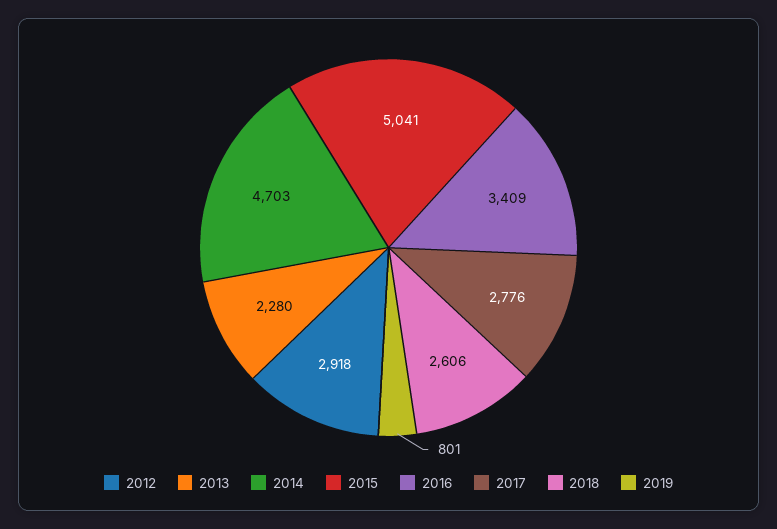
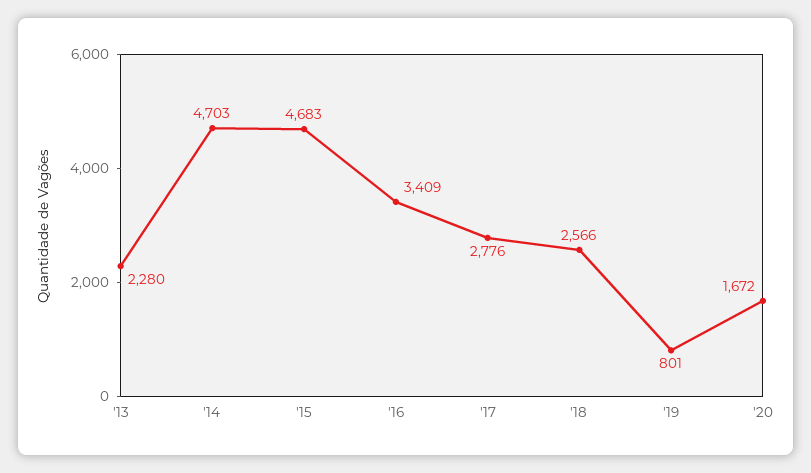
2012: 2918 -> none
2015: 5041 -> 4683
2018: 2606 -> 2566
'20: none -> 1672

